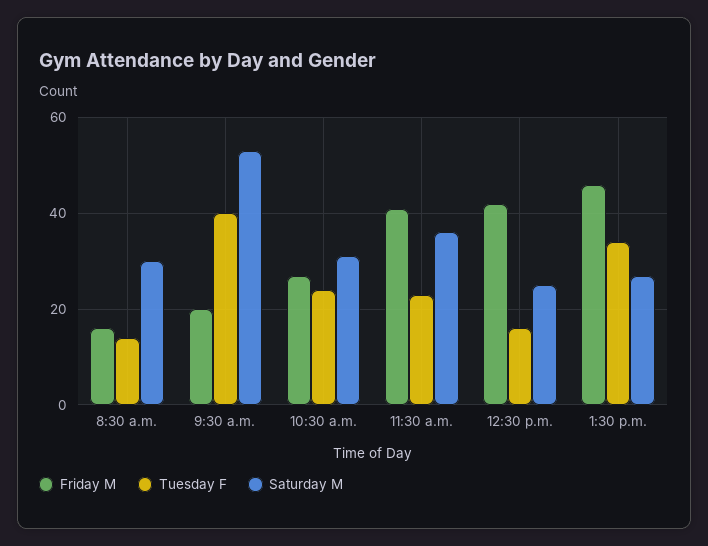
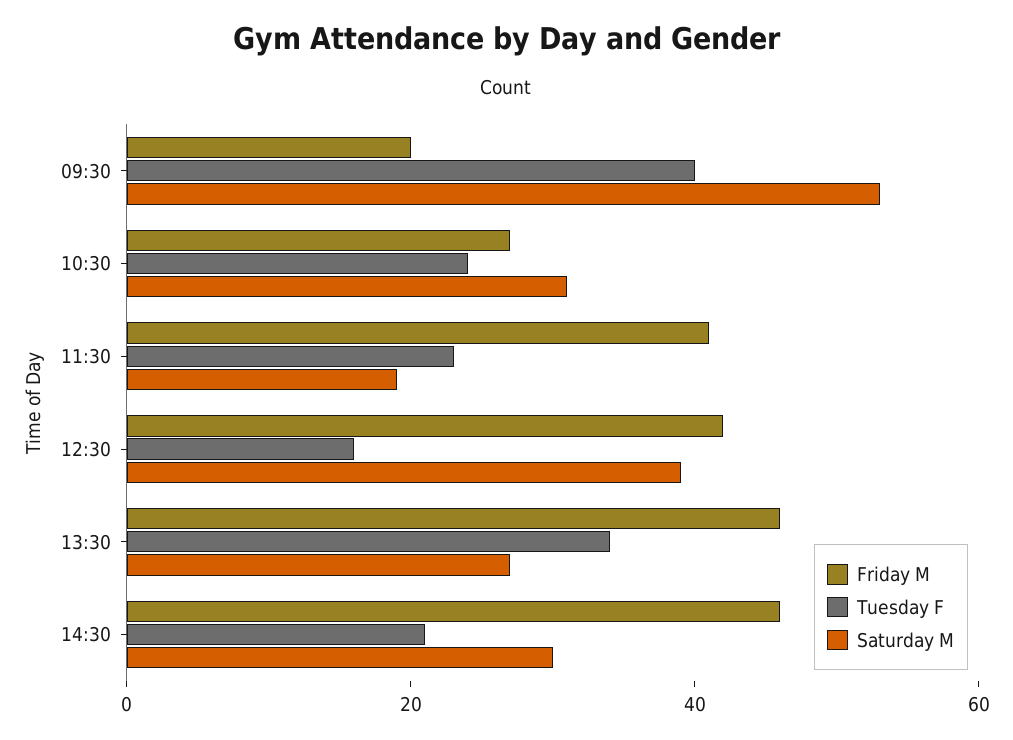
Friday M, 8:30 a.m.: 15 -> none
Tuesday F, 8:30 a.m.: 15 -> none
Saturday M, 8:30 a.m.: 30 -> none
Saturday M, 11:30 a.m.: 35 -> 20
Saturday M, 12:30 p.m.: 25 -> 40
Friday M, 14:30: none -> 45
Tuesday F, 14:30: none -> 20
Saturday M, 14:30: none -> 30

